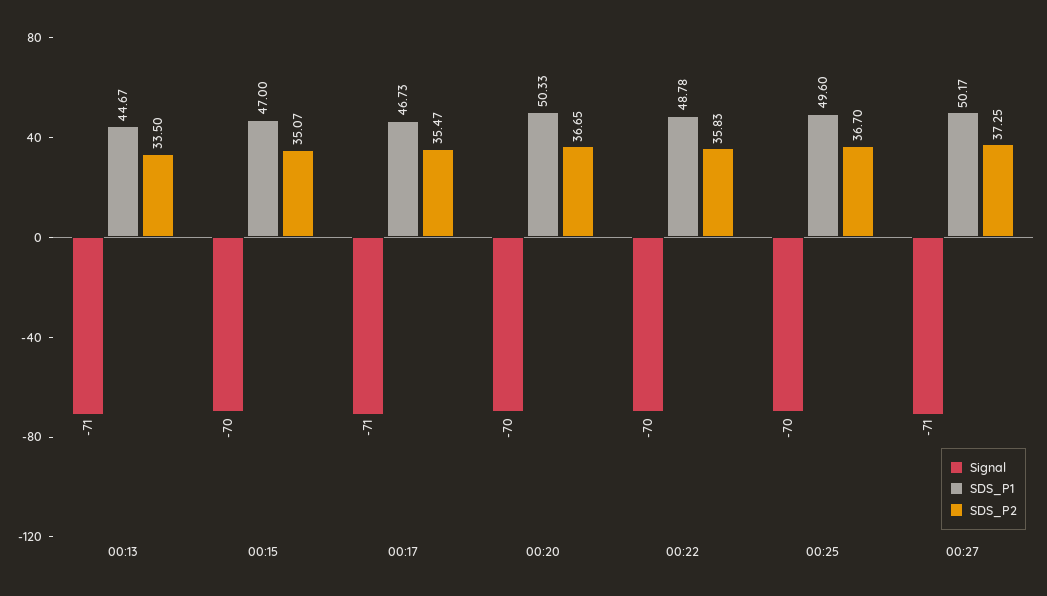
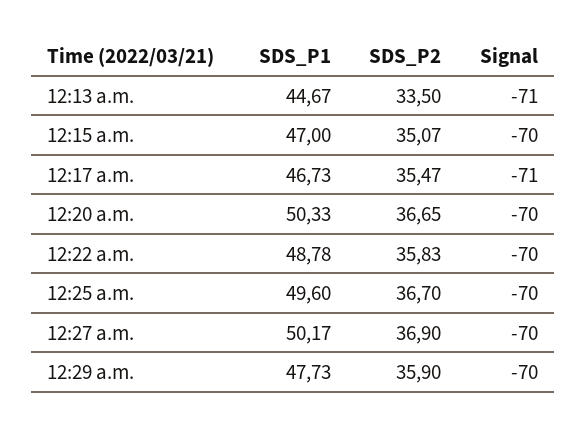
Signal, 00:27: -71 -> -70
SDS_P2, 00:27: 37.25 -> 36.9
SDS_P1, 12:29 a.m.: none -> 47.73
SDS_P2, 12:29 a.m.: none -> 35.9
Signal, 12:29 a.m.: none -> -70

